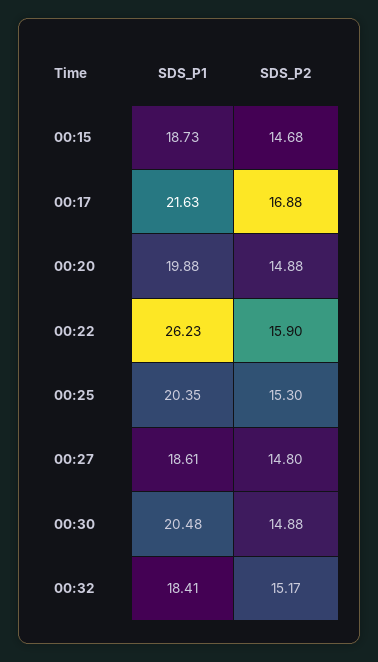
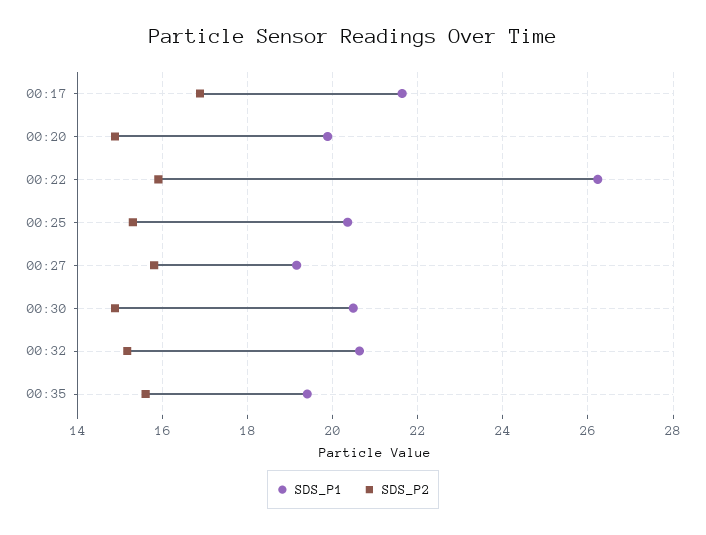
SDS_P1, 00:15: 18.73 -> none
SDS_P2, 00:15: 14.68 -> none
SDS_P1, 00:27: 18.61 -> 19.2
SDS_P2, 00:27: 14.8 -> 15.8
SDS_P1, 00:32: 18.41 -> 20.6
SDS_P1, 00:35: none -> 19.4
SDS_P2, 00:35: none -> 15.6

